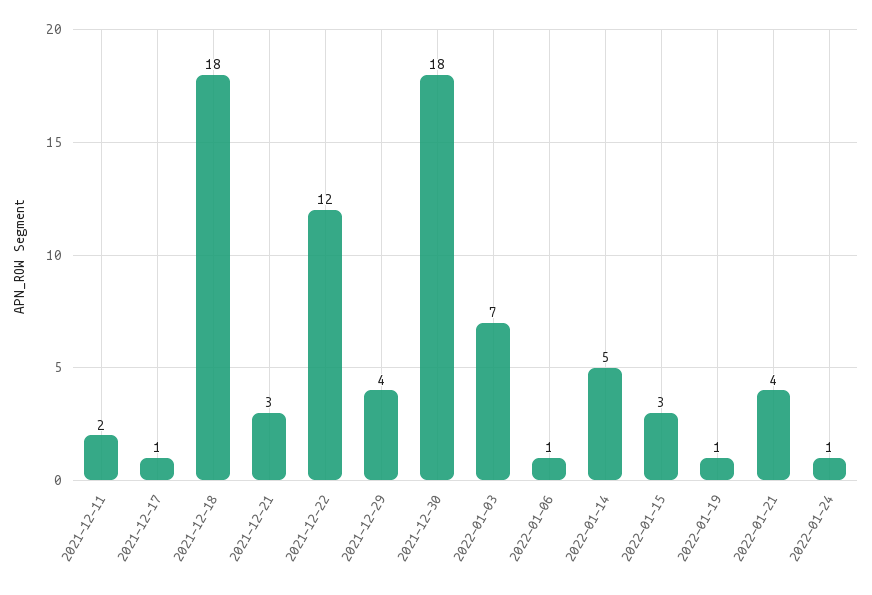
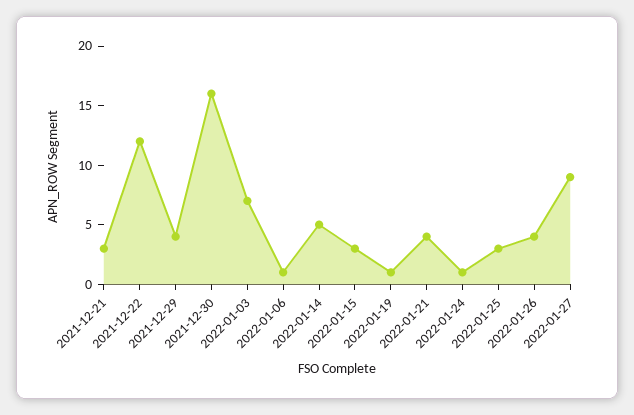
2021-12-11: 2 -> none
2021-12-17: 1 -> none
2021-12-18: 18 -> none
2021-12-30: 18 -> 16
2022-01-25: none -> 3
2022-01-26: none -> 4
2022-01-27: none -> 9

